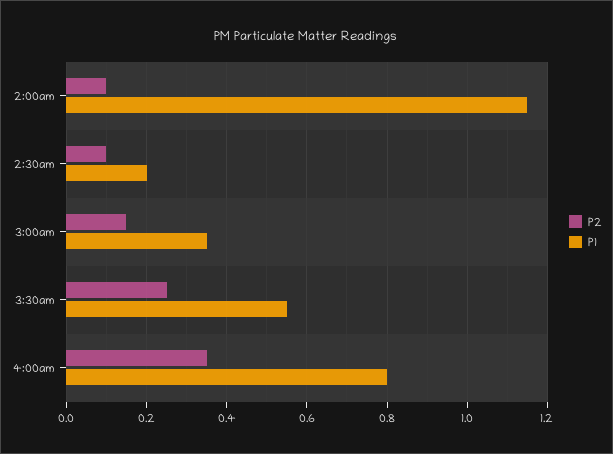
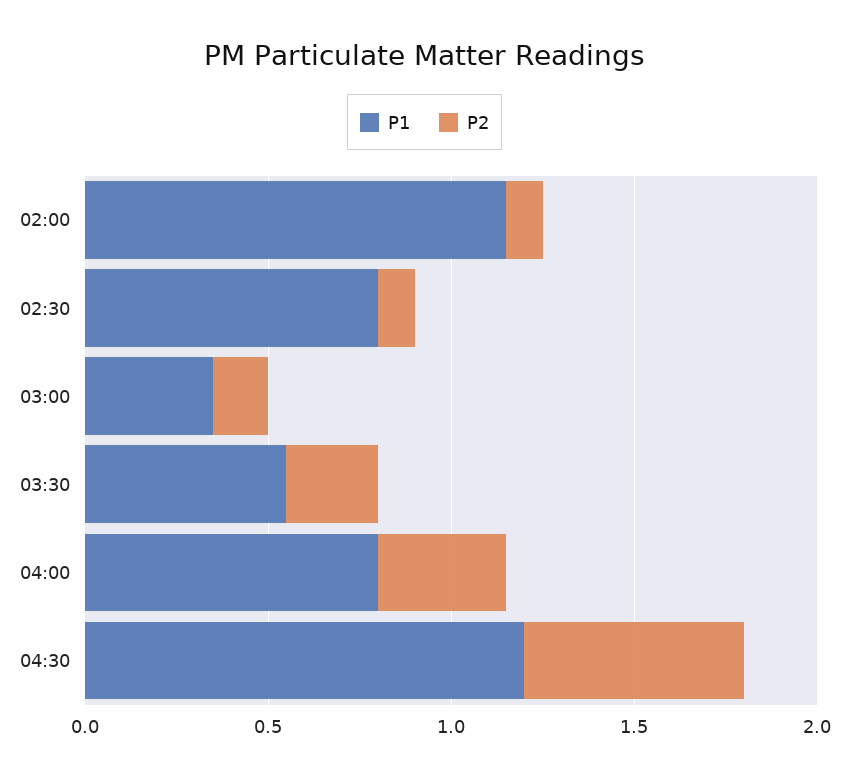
P1, 2:30am: 0.2 -> 0.8
P1, 04:30: none -> 1.2
P2, 04:30: none -> 0.6

